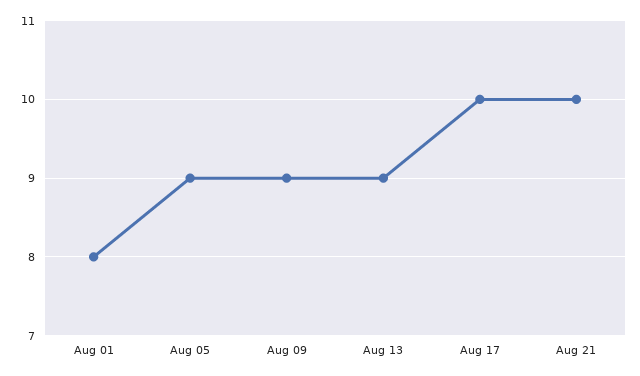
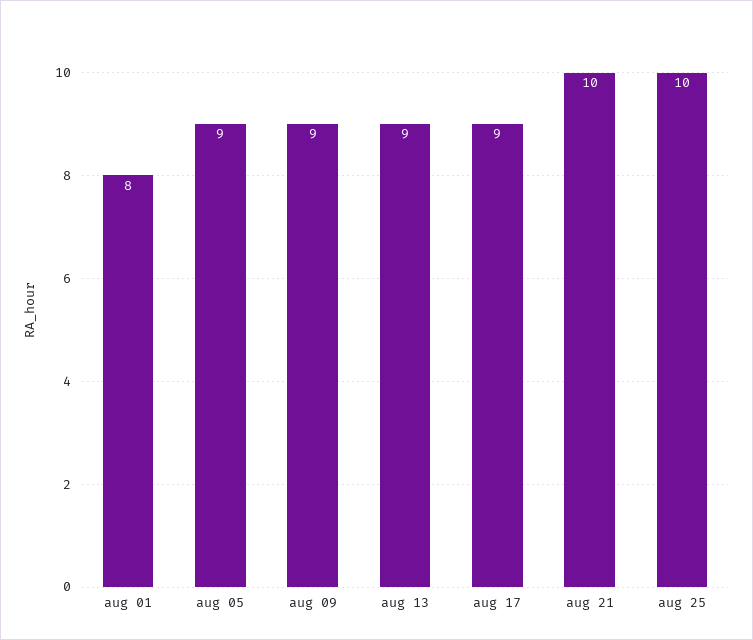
Aug 17: 10 -> 9
aug 25: none -> 10

